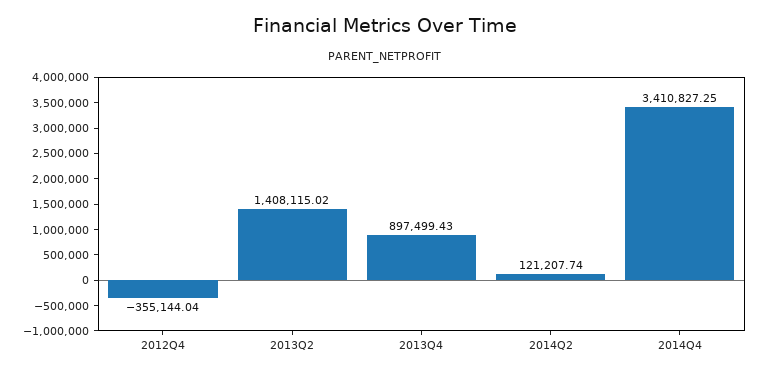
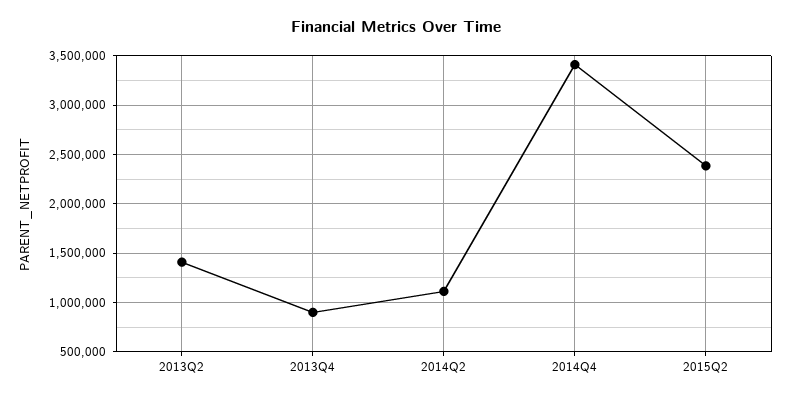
2012Q4: -355144.04 -> none
2014Q2: 121207.74 -> 1100000
2015Q2: none -> 2400000

